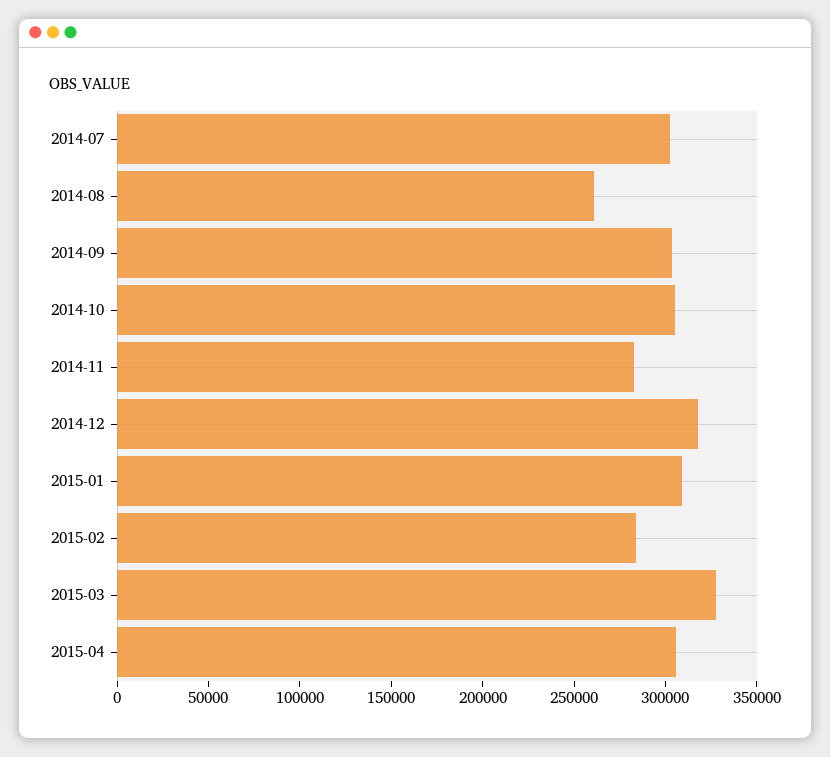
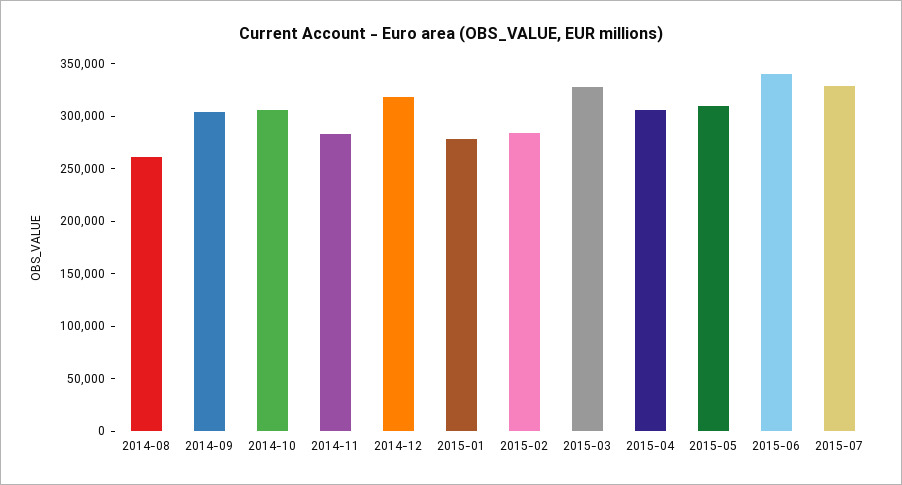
2014-07: 300000 -> none
2015-01: 310000 -> 280000
2015-05: none -> 310000
2015-06: none -> 340000
2015-07: none -> 330000

